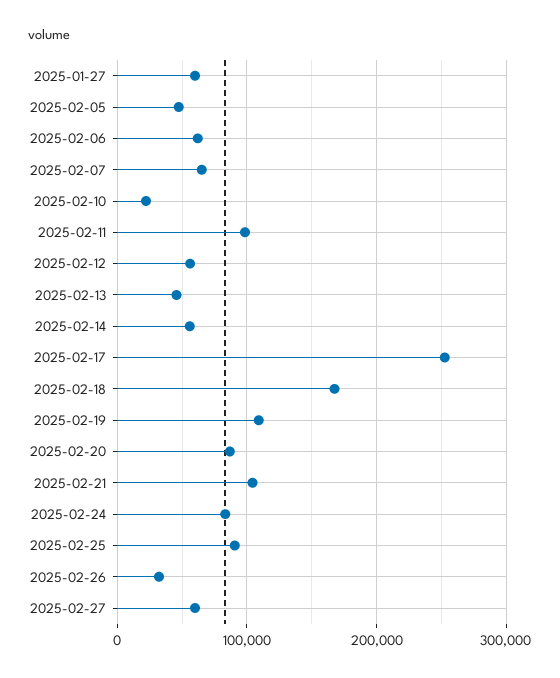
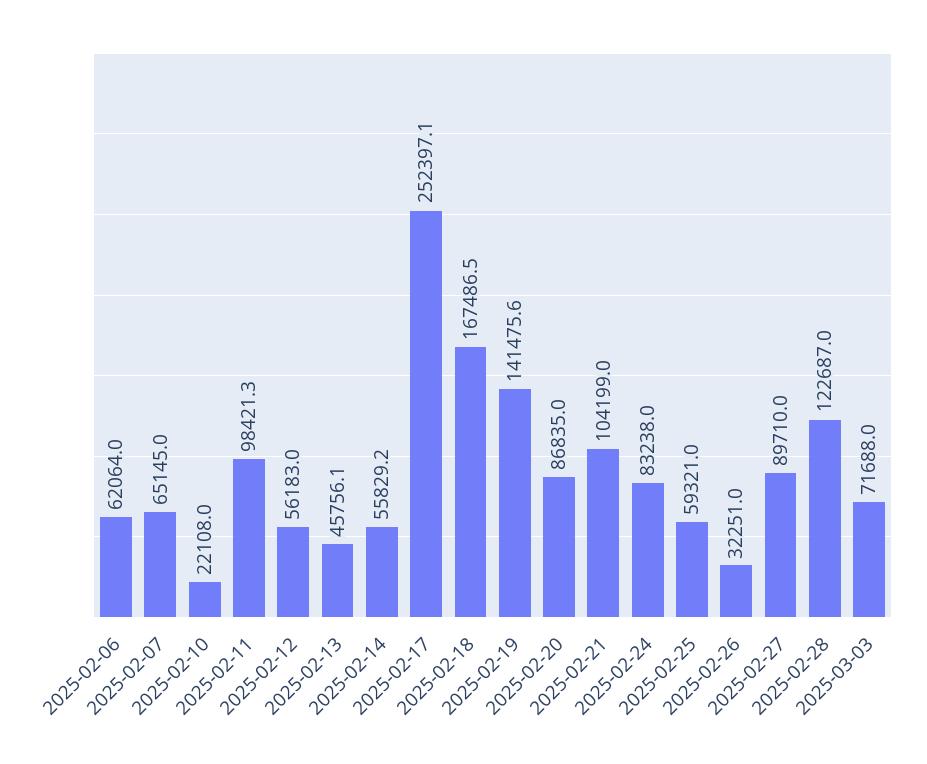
2025-01-27: 60000 -> none
2025-02-05: 50000 -> none
2025-02-19: 110000 -> 141475.6
2025-02-25: 90000 -> 59321
2025-02-27: 60000 -> 89710
2025-02-28: none -> 122687
2025-03-03: none -> 71688

